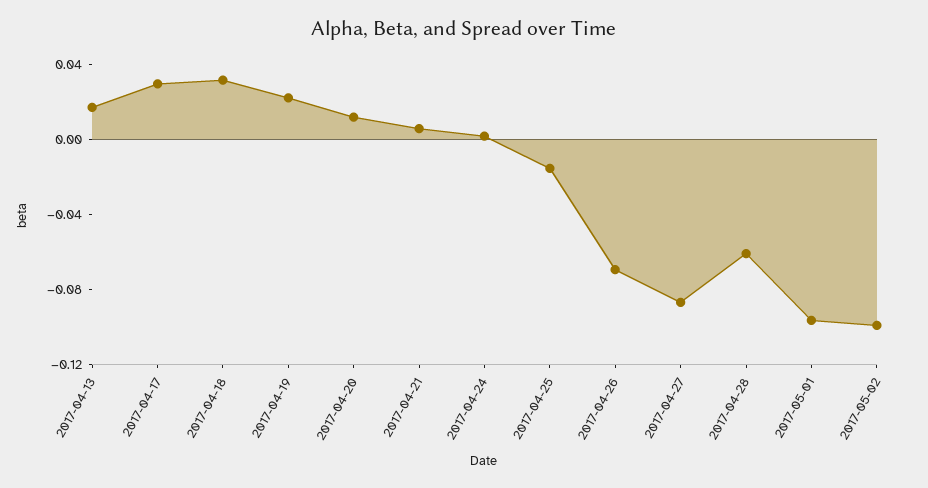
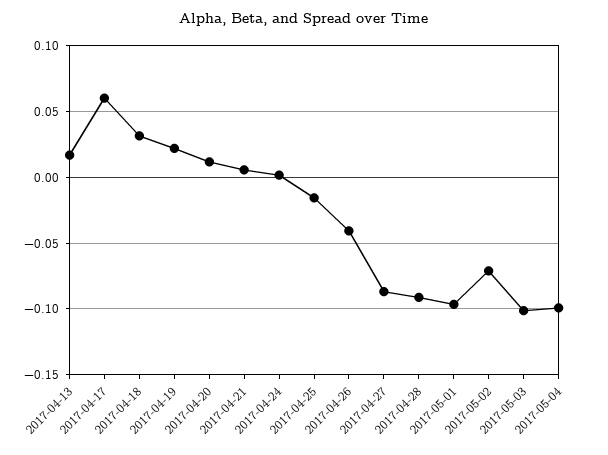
2017-04-17: 0.03 -> 0.06
2017-04-26: -0.07 -> -0.04
2017-04-28: -0.06 -> -0.09
2017-05-02: -0.1 -> -0.07
2017-05-03: none -> -0.1
2017-05-04: none -> -0.1

